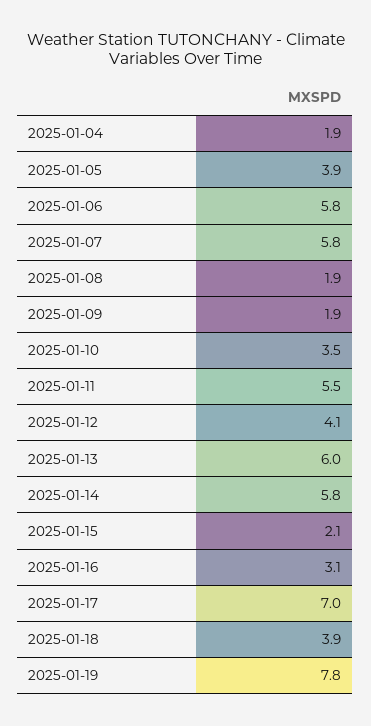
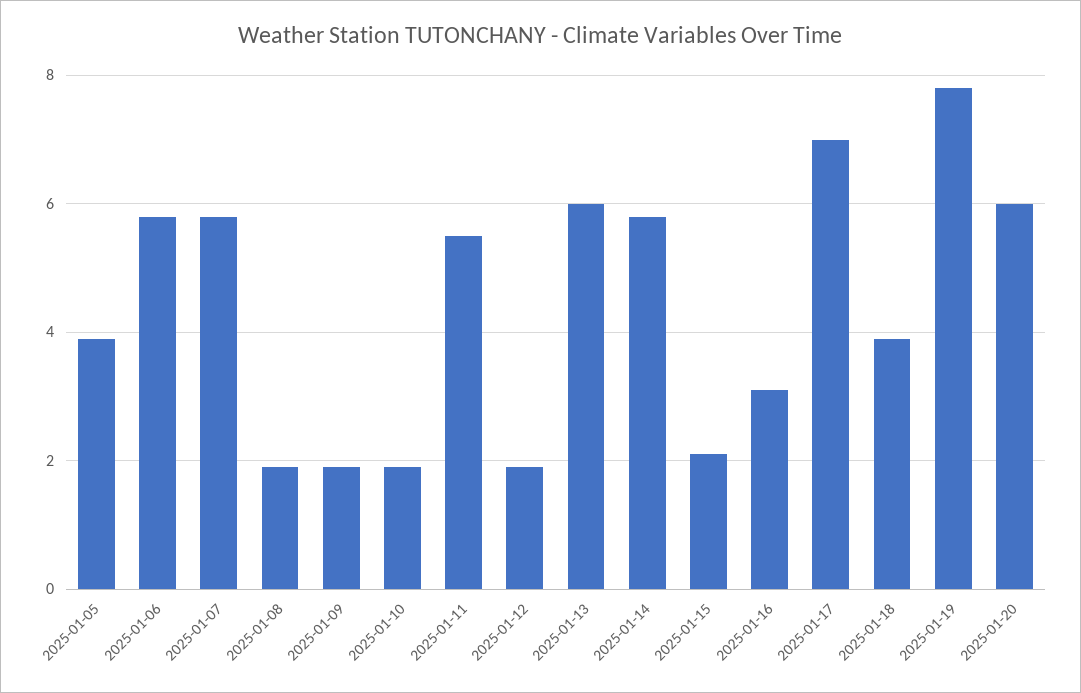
2025-01-04: 1.9 -> none
2025-01-10: 3.5 -> 2
2025-01-12: 4.1 -> 2
2025-01-20: none -> 6

